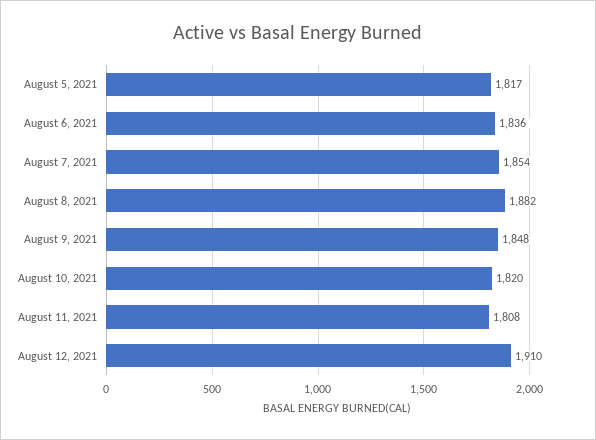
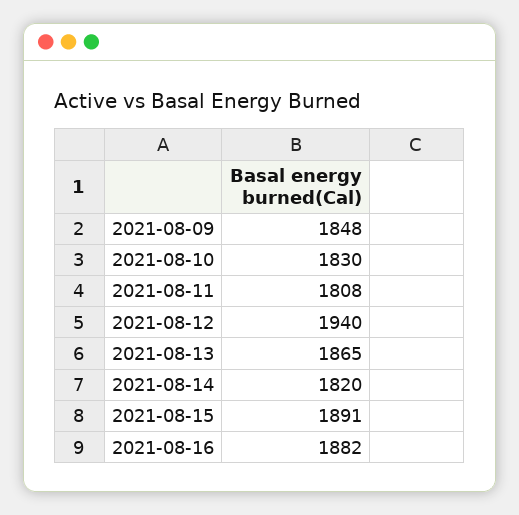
August 5, 2021: 1817 -> none
August 6, 2021: 1836 -> none
August 7, 2021: 1854 -> none
August 8, 2021: 1882 -> none
August 10, 2021: 1820 -> 1830
August 12, 2021: 1910 -> 1940
2021-08-13: none -> 1865
2021-08-14: none -> 1820
2021-08-15: none -> 1891
2021-08-16: none -> 1882

